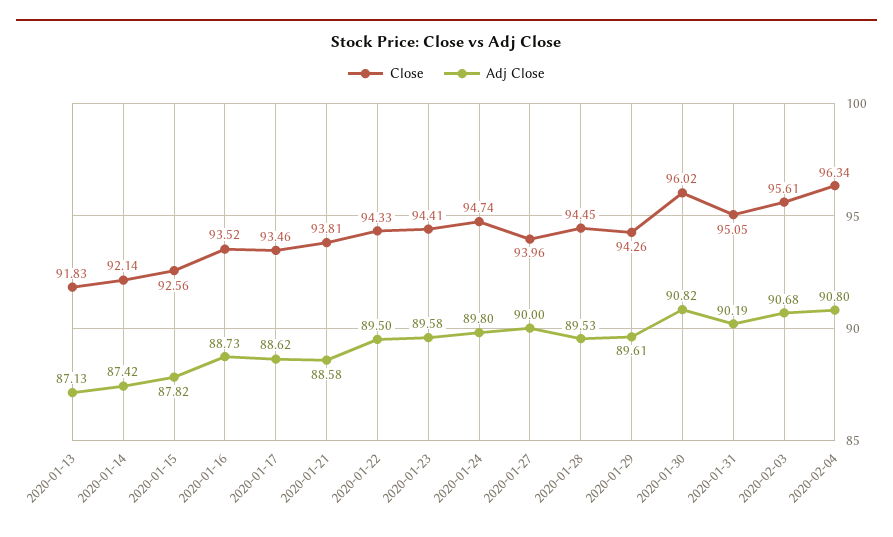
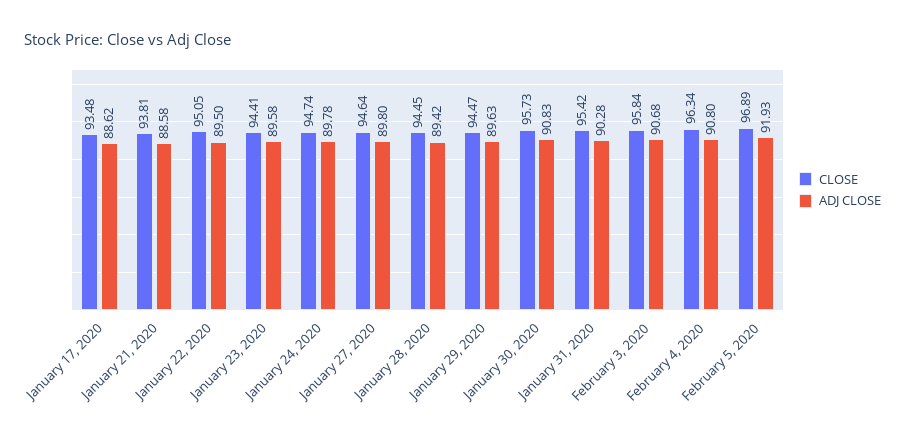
Close, 2020-01-13: 91.83 -> none
Adj Close, 2020-01-13: 87.13 -> none
Close, 2020-01-14: 92.14 -> none
Adj Close, 2020-01-14: 87.42 -> none
Close, 2020-01-15: 92.56 -> none
Adj Close, 2020-01-15: 87.82 -> none
Close, 2020-01-16: 93.52 -> none
Adj Close, 2020-01-16: 88.73 -> none
Close, 2020-01-17: 93.46 -> 93.48
Close, 2020-01-22: 94.33 -> 95.05
Adj Close, 2020-01-24: 89.8 -> 89.78
Close, 2020-01-27: 93.96 -> 94.64
Adj Close, 2020-01-27: 90 -> 89.8
Adj Close, 2020-01-28: 89.53 -> 89.42
Close, 2020-01-29: 94.26 -> 94.47
Adj Close, 2020-01-29: 89.61 -> 89.63
Close, 2020-01-30: 96.02 -> 95.73
Adj Close, 2020-01-30: 90.82 -> 90.83
Close, 2020-01-31: 95.05 -> 95.42
Adj Close, 2020-01-31: 90.19 -> 90.28
Close, 2020-02-03: 95.61 -> 95.84
Close, February 5, 2020: none -> 96.89
Adj Close, February 5, 2020: none -> 91.93

